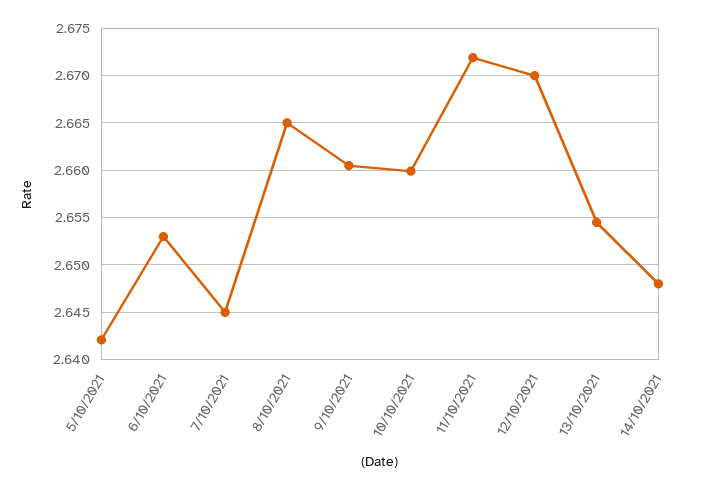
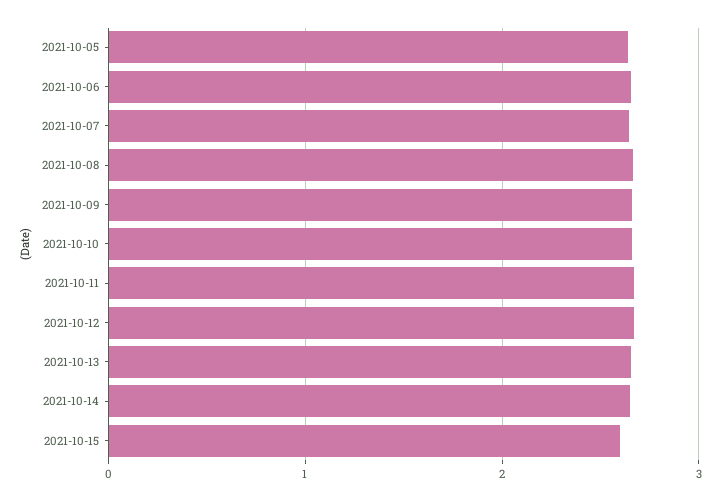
2021-10-15: none -> 2.6

